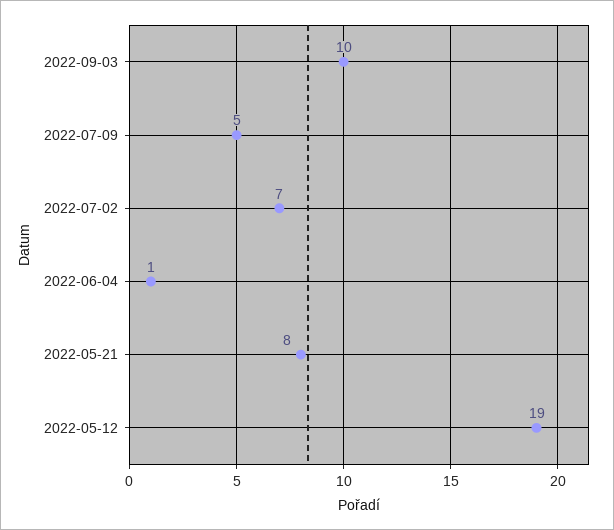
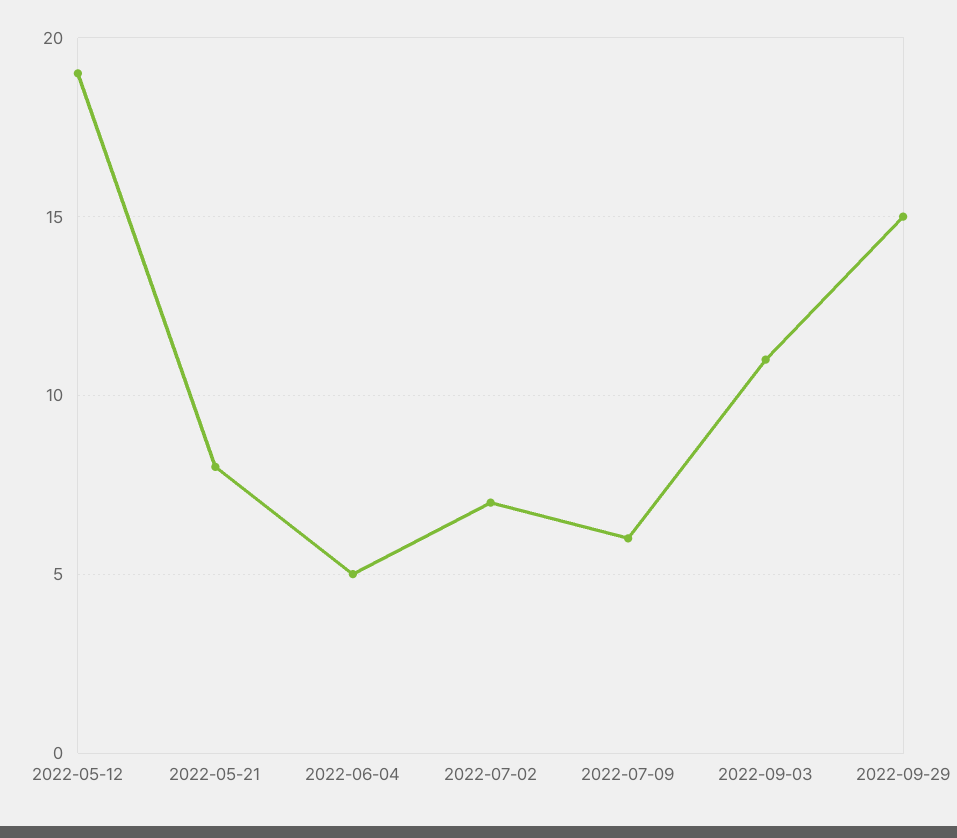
2022-09-03: 10 -> 11
2022-07-09: 5 -> 6
2022-06-04: 1 -> 5
2022-09-29: none -> 15

